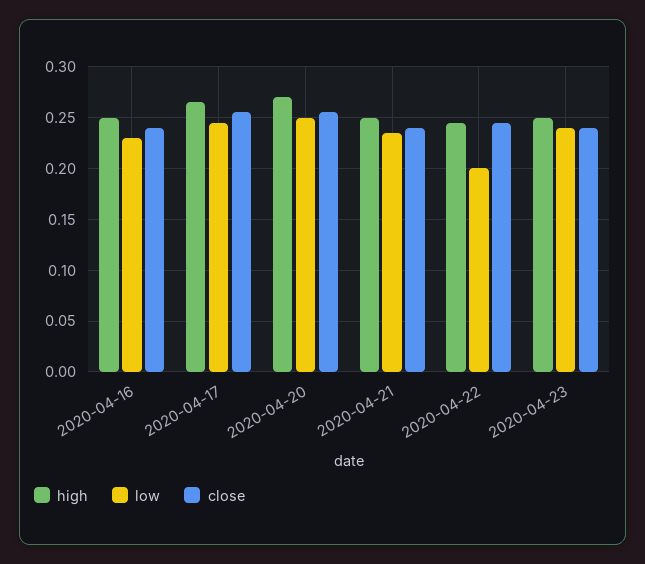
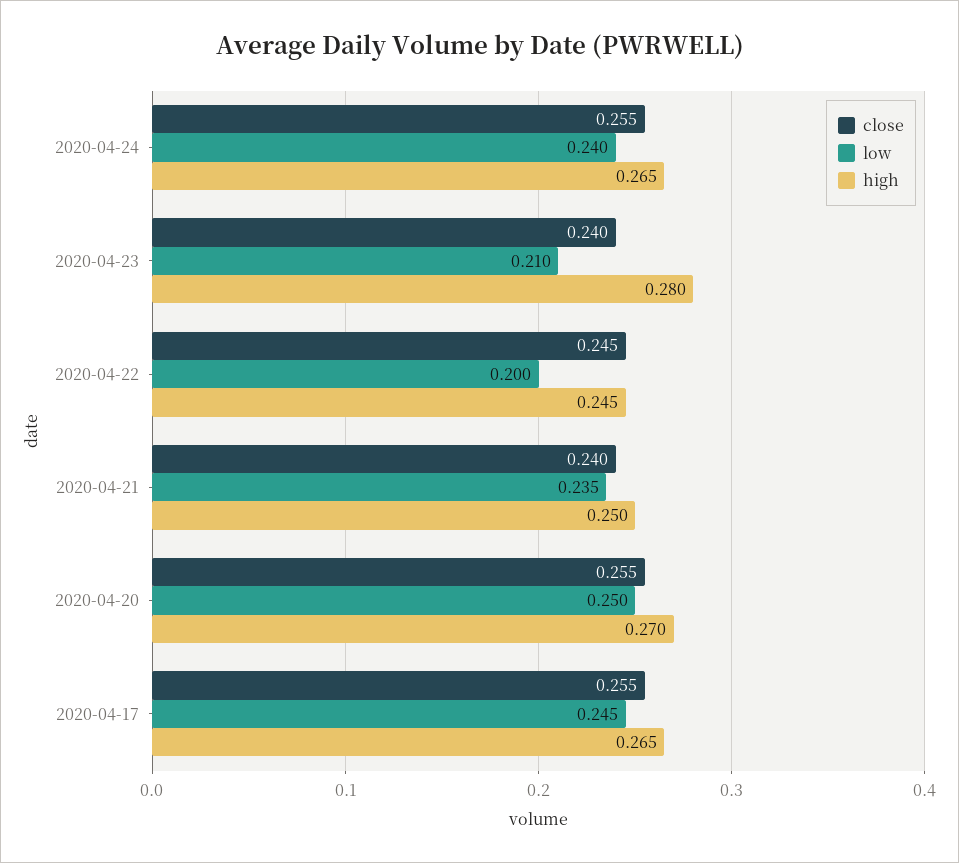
high, 2020-04-16: 0.25 -> none
low, 2020-04-16: 0.23 -> none
close, 2020-04-16: 0.24 -> none
high, 2020-04-23: 0.25 -> 0.28
low, 2020-04-23: 0.24 -> 0.21
close, 2020-04-24: none -> 0.255
low, 2020-04-24: none -> 0.24
high, 2020-04-24: none -> 0.265

